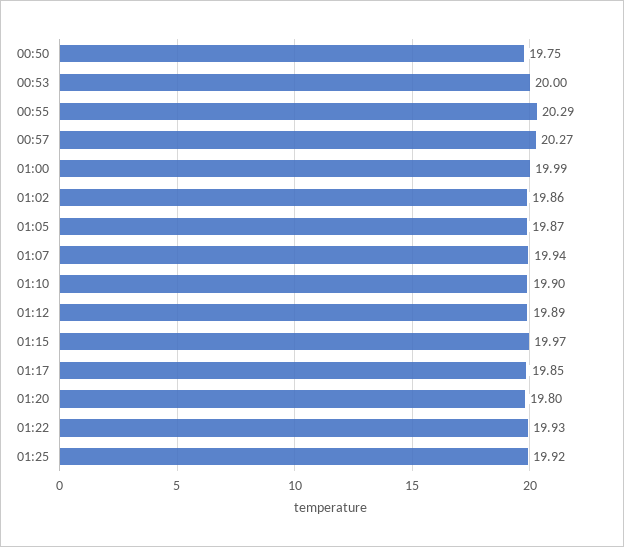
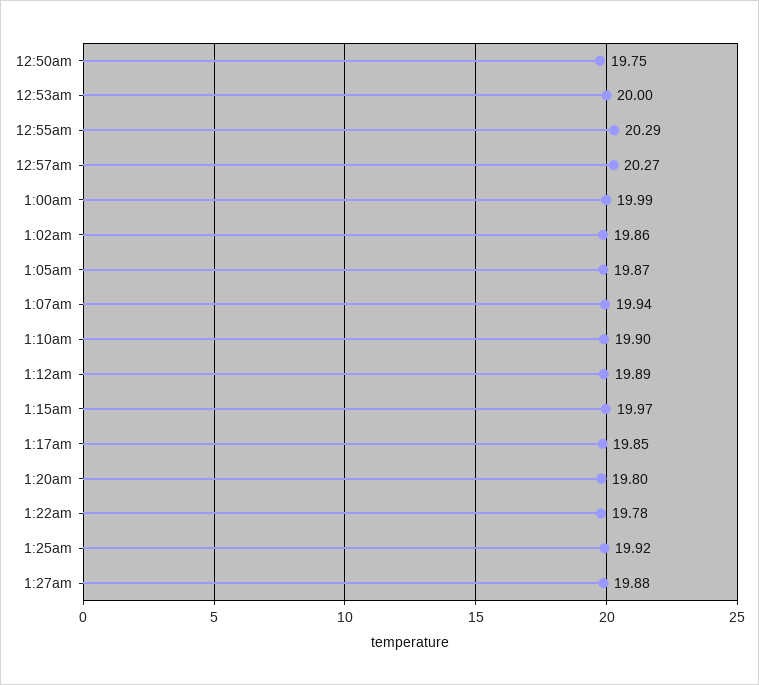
01:22: 19.93 -> 19.78
1:27am: none -> 19.88

